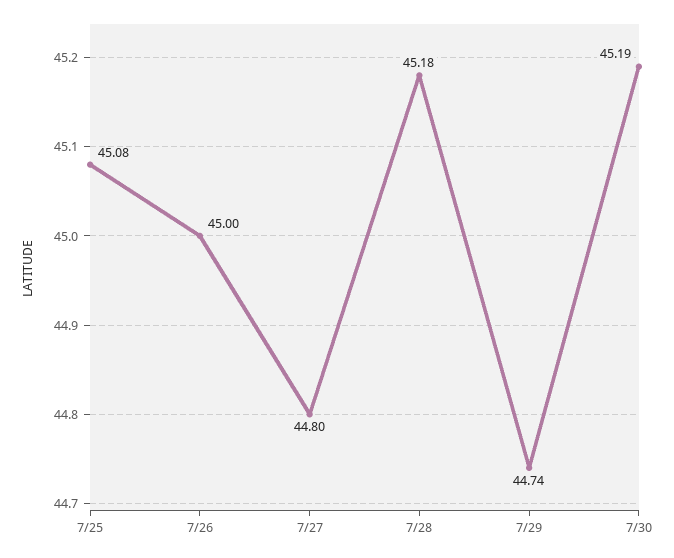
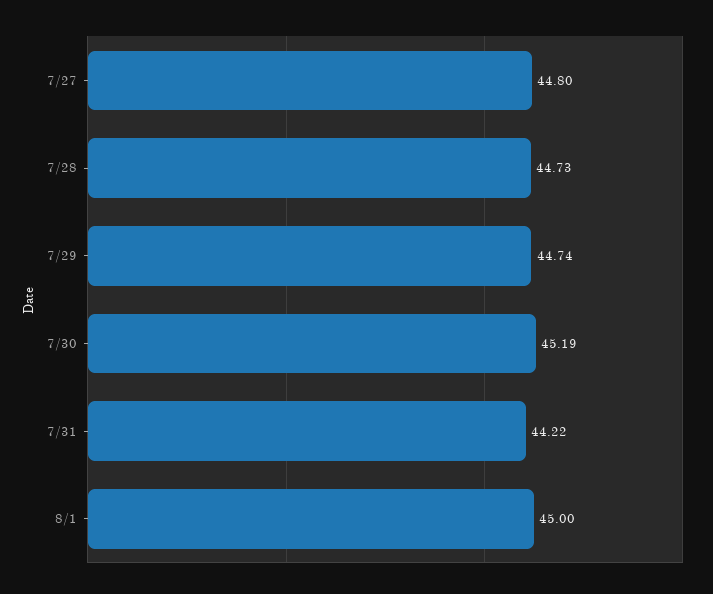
7/25: 45.08 -> none
7/26: 45 -> none
7/28: 45.18 -> 44.73
7/31: none -> 44.22
8/1: none -> 45

